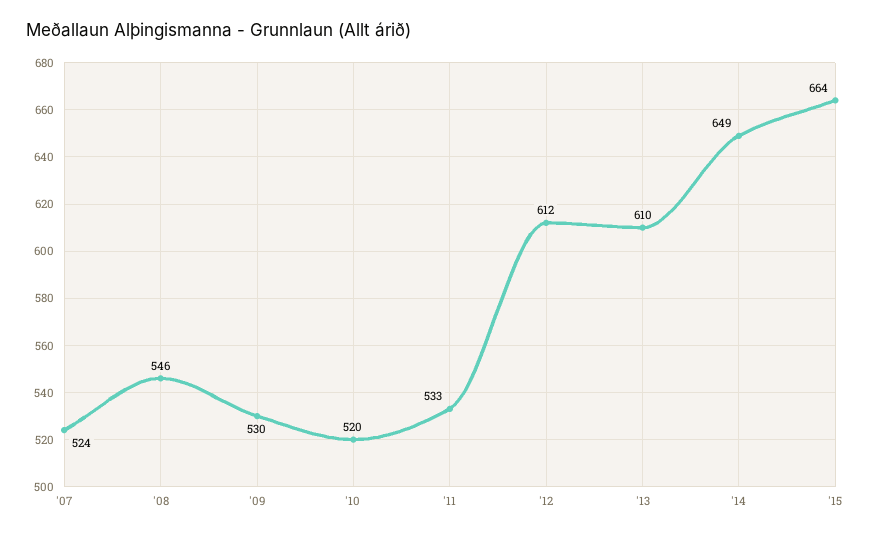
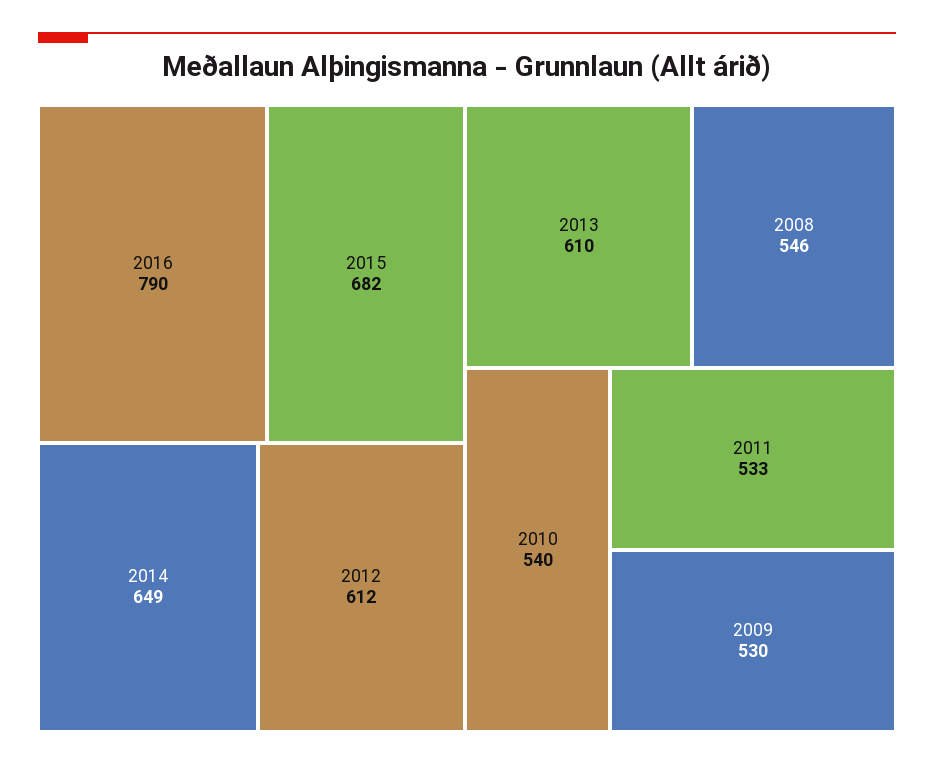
'07: 524 -> none
'10: 520 -> 540
'15: 664 -> 682
2016: none -> 790

